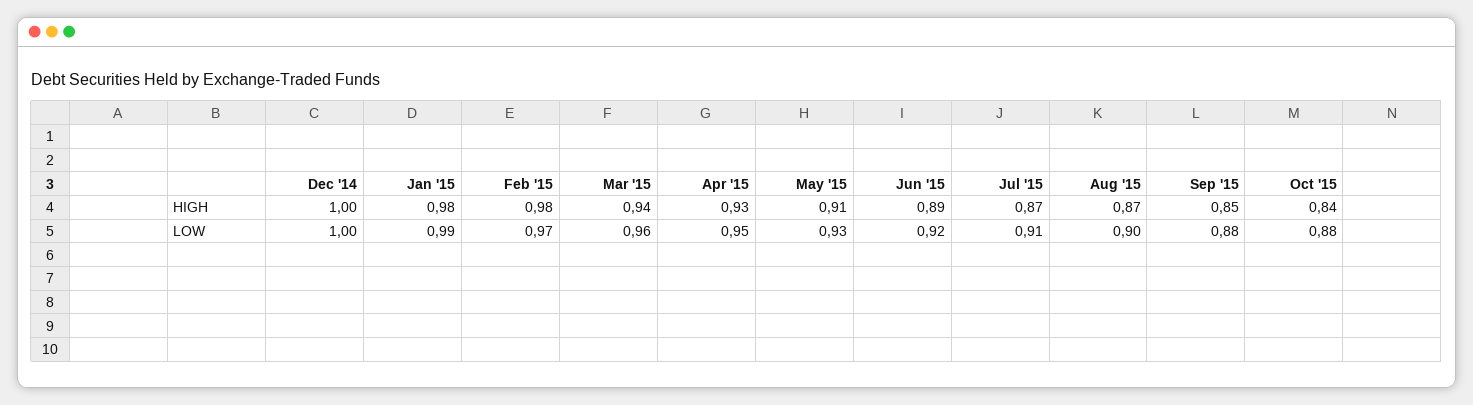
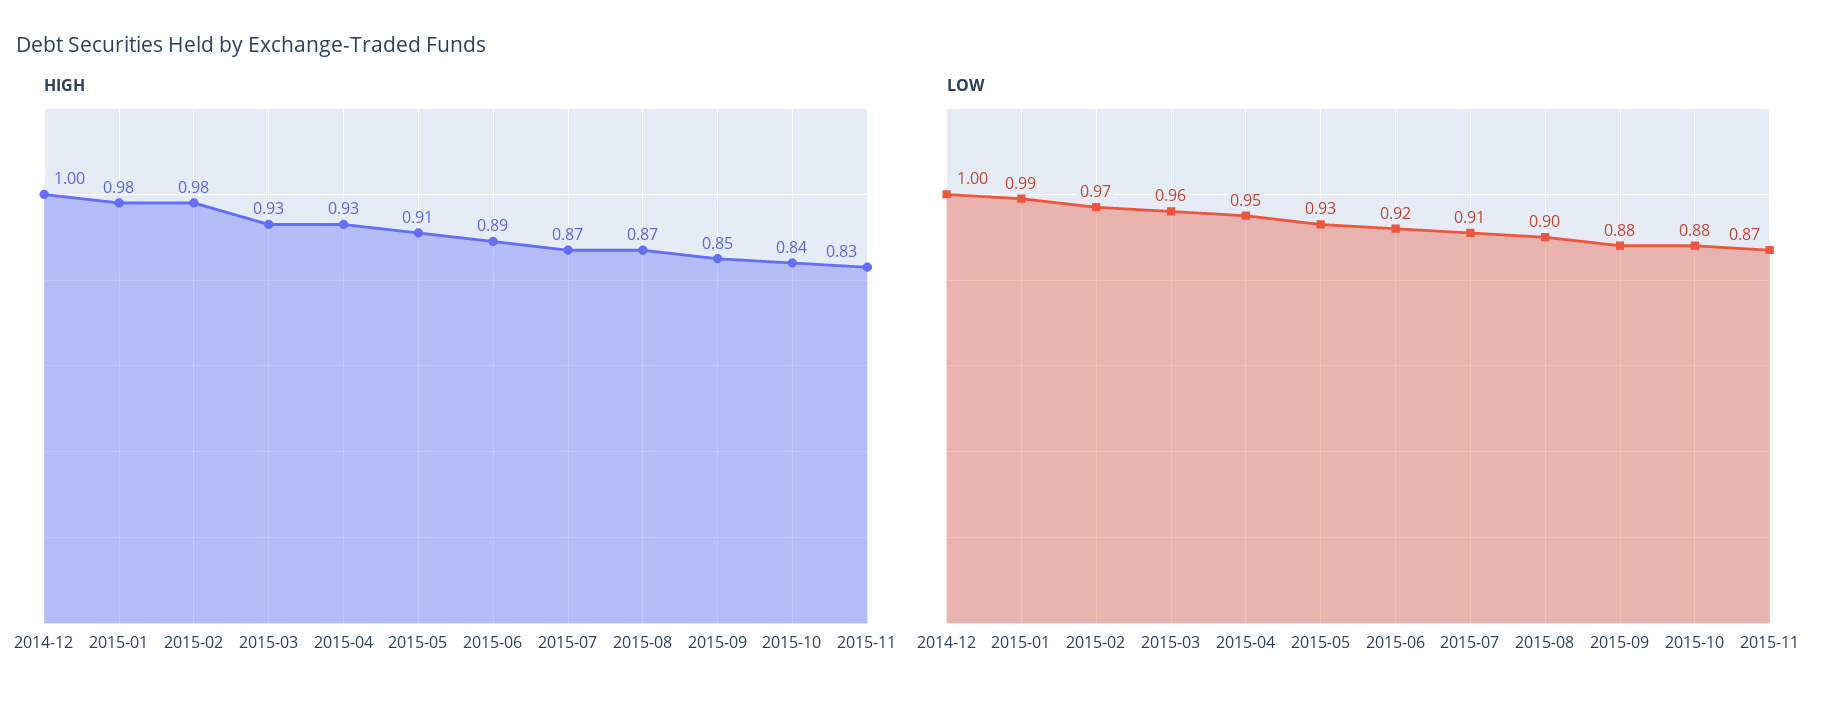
HIGH, Mar '15: 0.94 -> 0.93
HIGH, 2015-11: none -> 0.83
LOW, 2015-11: none -> 0.87

